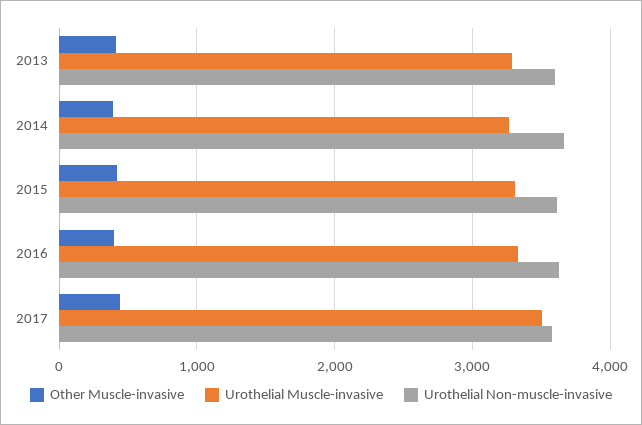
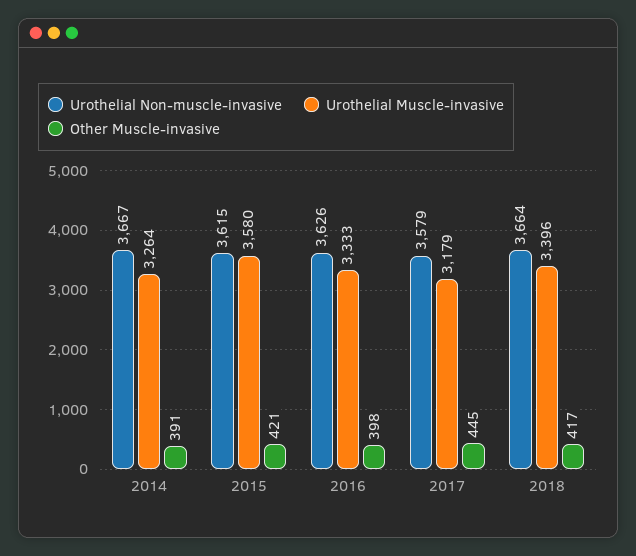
Other Muscle-invasive, 2013: 400 -> none
Urothelial Muscle-invasive, 2013: 3300 -> none
Urothelial Non-muscle-invasive, 2013: 3600 -> none
Urothelial Muscle-invasive, 2015: 3300 -> 3580
Urothelial Muscle-invasive, 2017: 3500 -> 3179
Urothelial Non-muscle-invasive, 2018: none -> 3664
Urothelial Muscle-invasive, 2018: none -> 3396
Other Muscle-invasive, 2018: none -> 417

